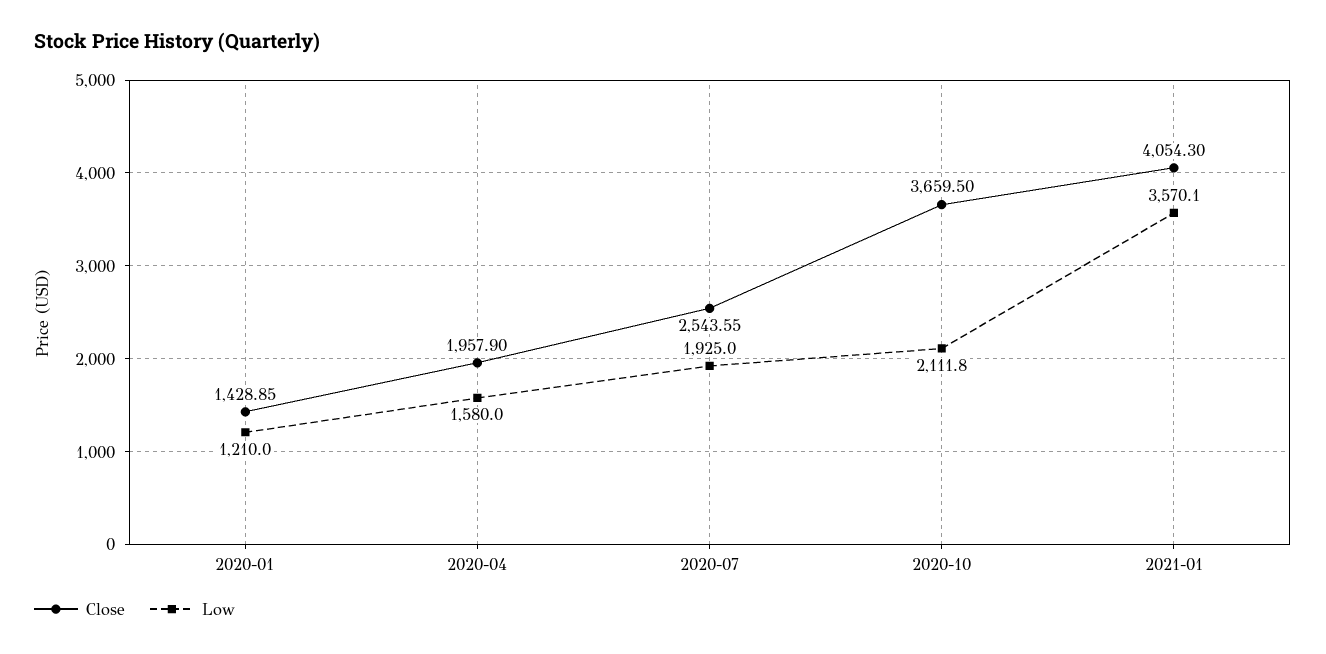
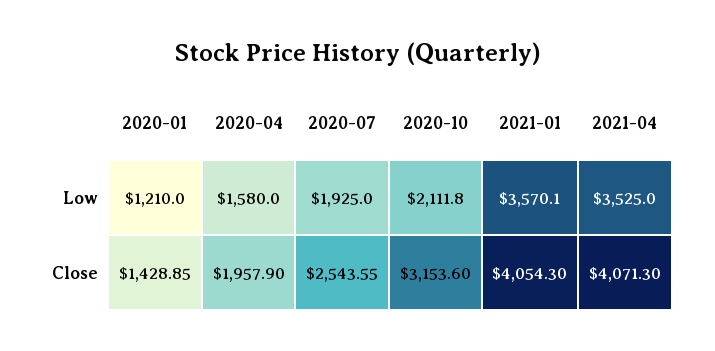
Close, 2020-10: 3659.5 -> 3153.6
Low, 2021-04: none -> 3525
Close, 2021-04: none -> 4071.3

